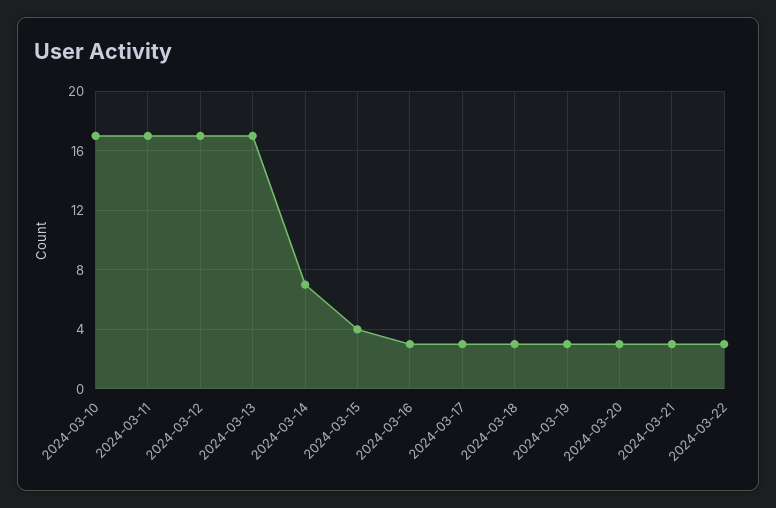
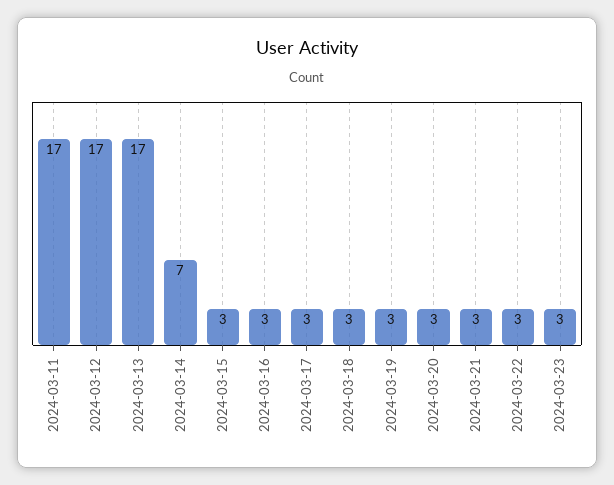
2024-03-10: 17 -> none
2024-03-15: 4 -> 3
2024-03-23: none -> 3

